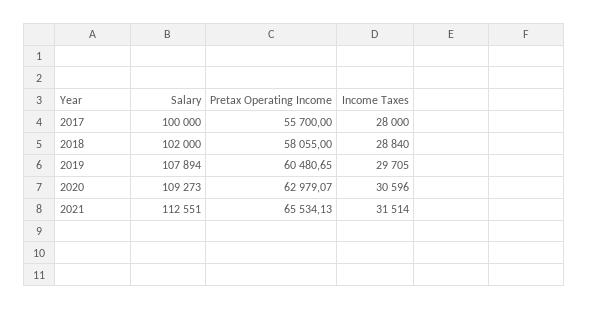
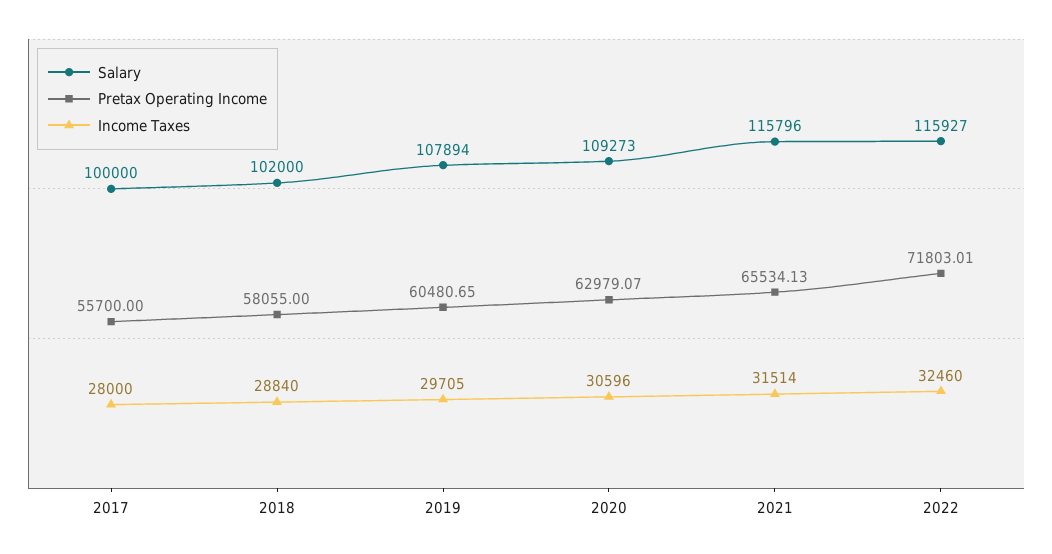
Salary, 2021: 112551 -> 115796
Salary, 2022: none -> 115927
Pretax Operating Income, 2022: none -> 71803.01
Income Taxes, 2022: none -> 32460

